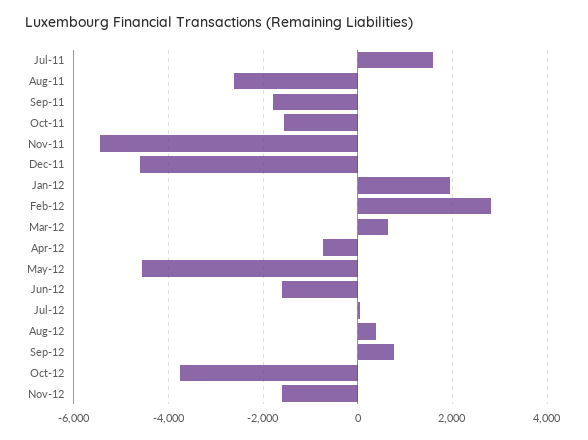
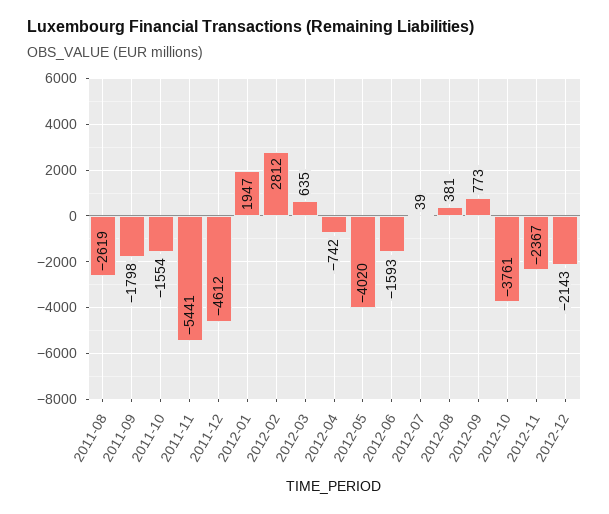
Jul-11: 1600 -> none
May-12: -4600 -> -4020
Nov-12: -1600 -> -2367
2012-12: none -> -2143

